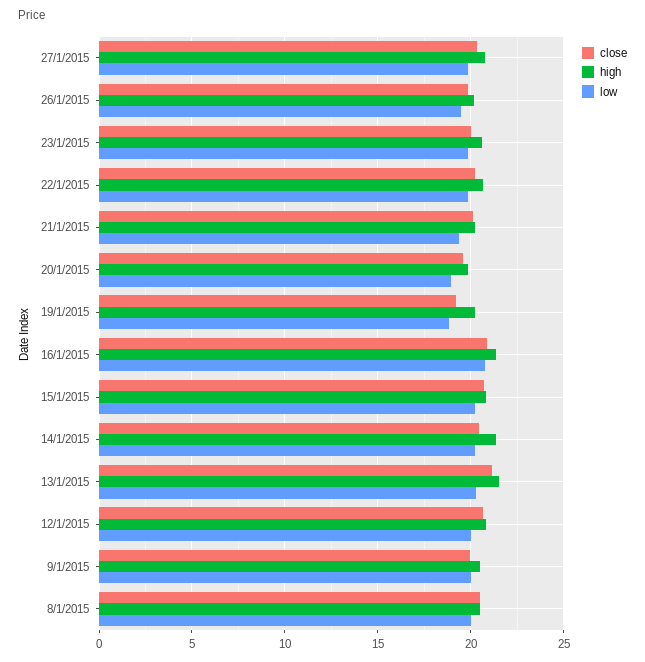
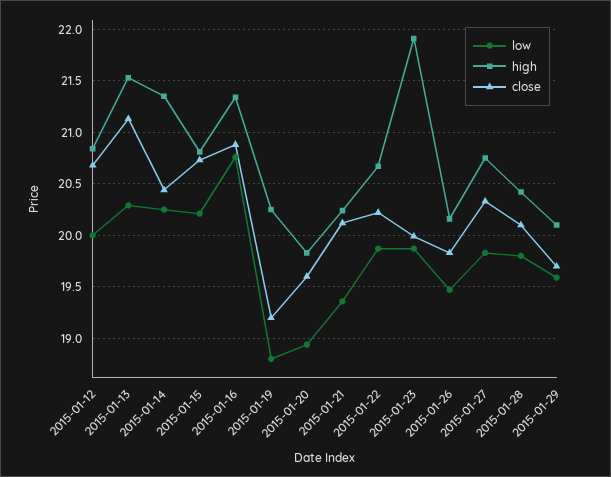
high, 23/1/2015: 20.5 -> 21.9
close, 9/1/2015: 20 -> none
high, 9/1/2015: 20.5 -> none
low, 9/1/2015: 20 -> none
close, 8/1/2015: 20.5 -> none
high, 8/1/2015: 20.5 -> none
low, 8/1/2015: 20 -> none
low, 2015-01-28: none -> 19.8
high, 2015-01-28: none -> 20.4
close, 2015-01-28: none -> 20.1
low, 2015-01-29: none -> 19.6
high, 2015-01-29: none -> 20.1
close, 2015-01-29: none -> 19.7

